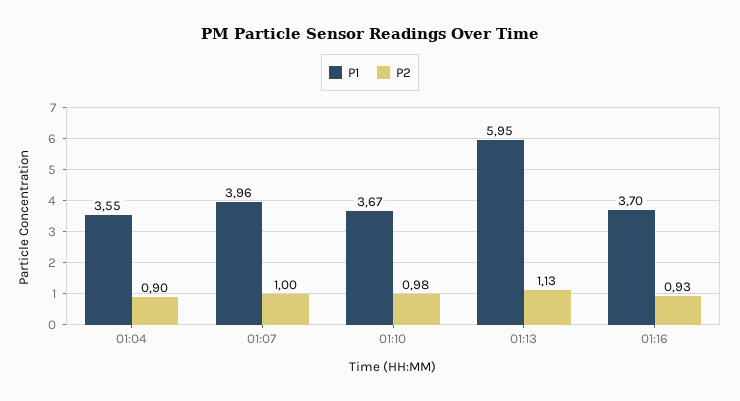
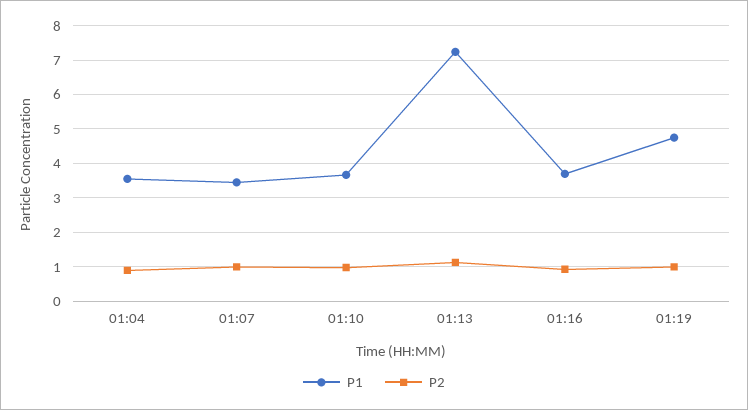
P1, 01:07: 3.96 -> 3.4
P1, 01:13: 5.95 -> 7.2
P1, 01:19: none -> 4.8
P2, 01:19: none -> 1

